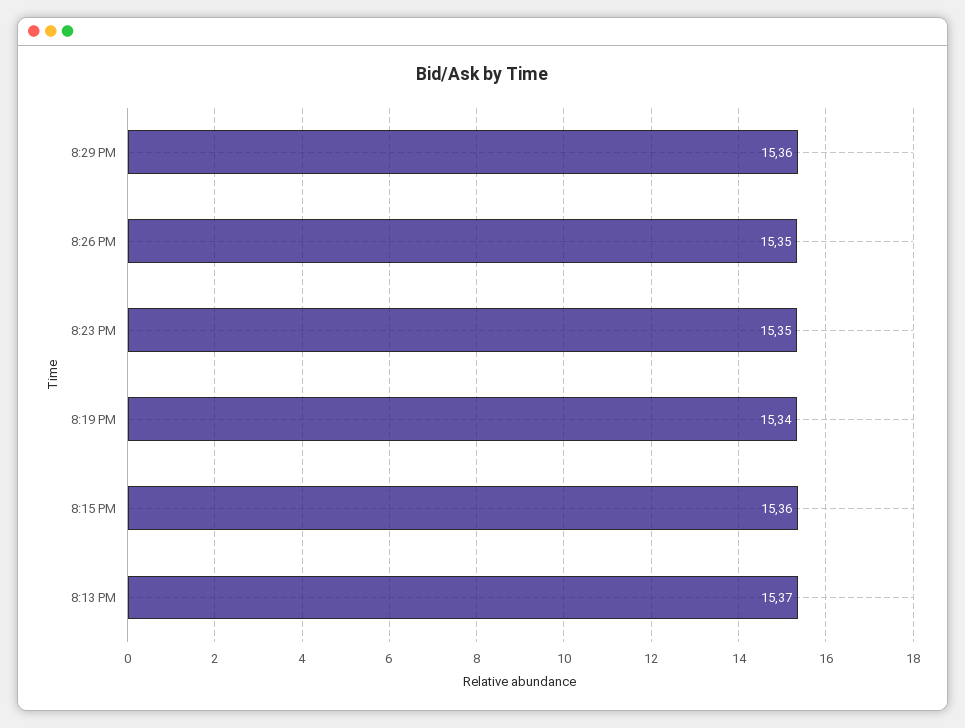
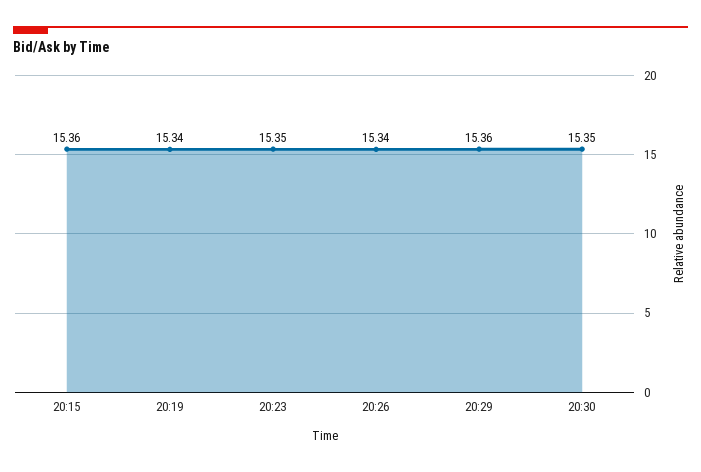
8:26 PM: 15.35 -> 15.34
8:13 PM: 15.37 -> none
20:30: none -> 15.35

